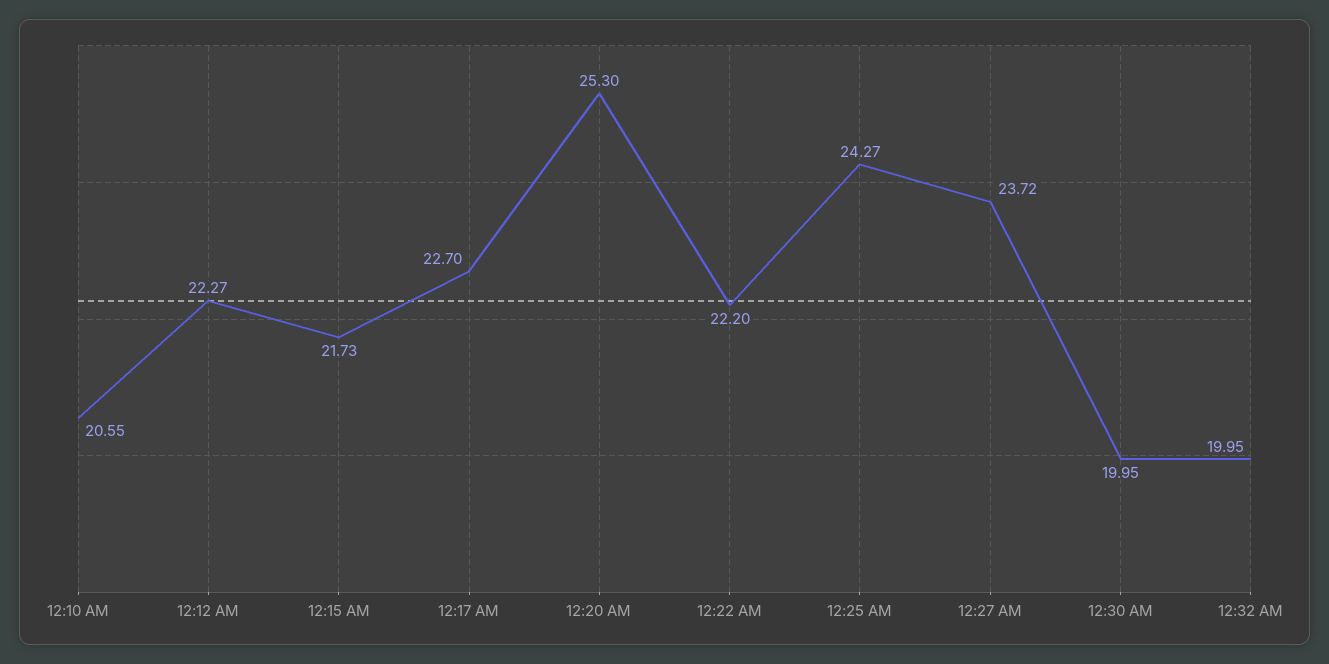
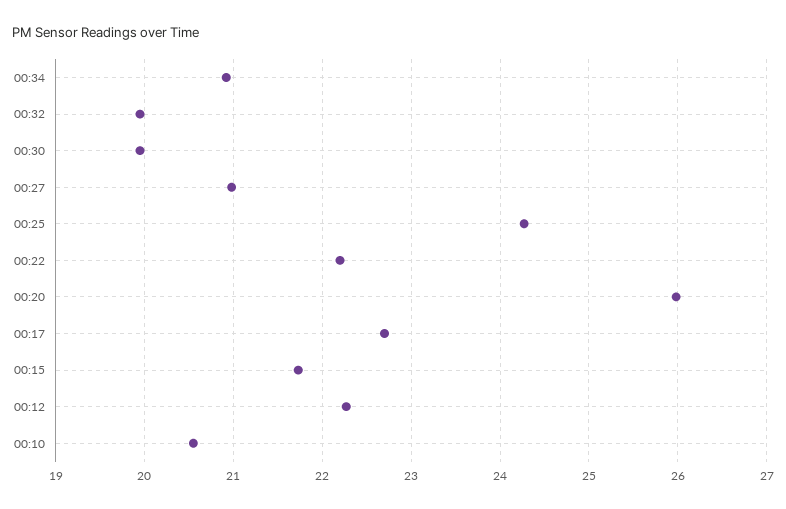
12:20 AM: 25.3 -> 26
12:27 AM: 23.72 -> 21
00:34: none -> 20.9

